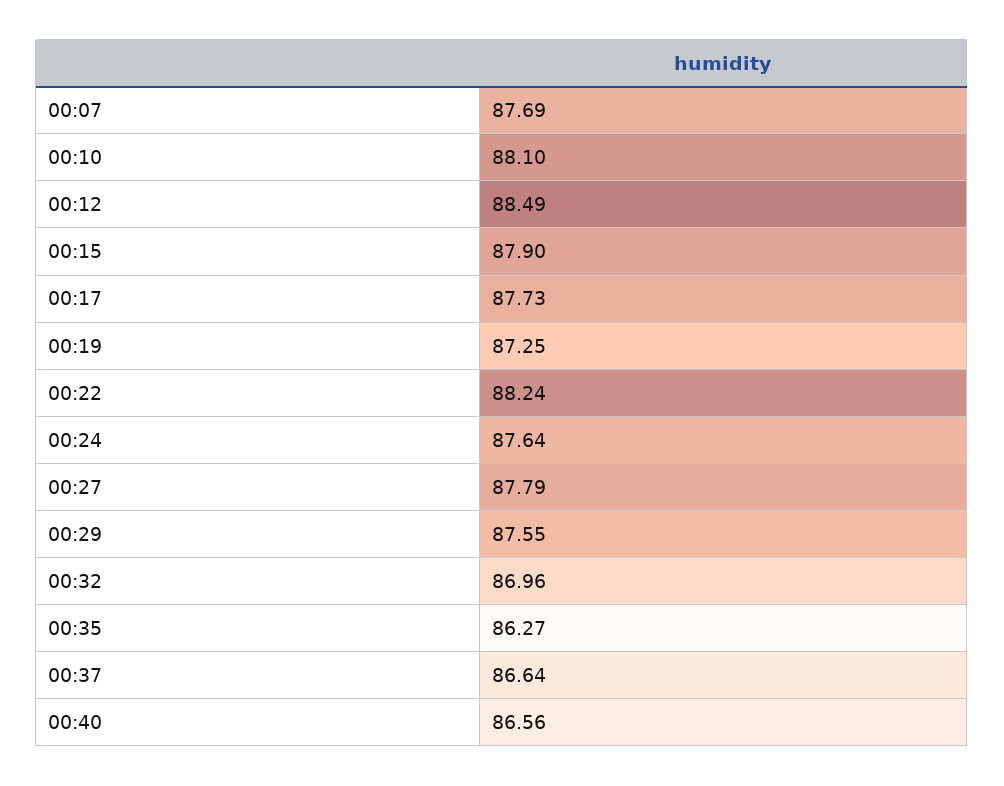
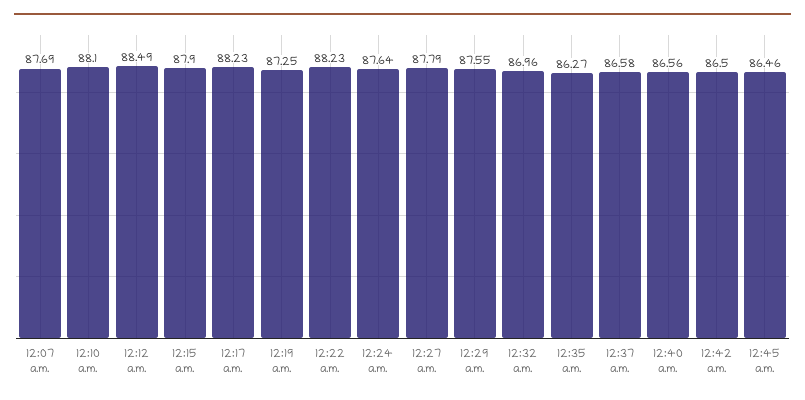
00:17: 87.73 -> 88.23
00:22: 88.24 -> 88.23
00:37: 86.64 -> 86.58
12:42 a.m.: none -> 86.5
12:45 a.m.: none -> 86.46

